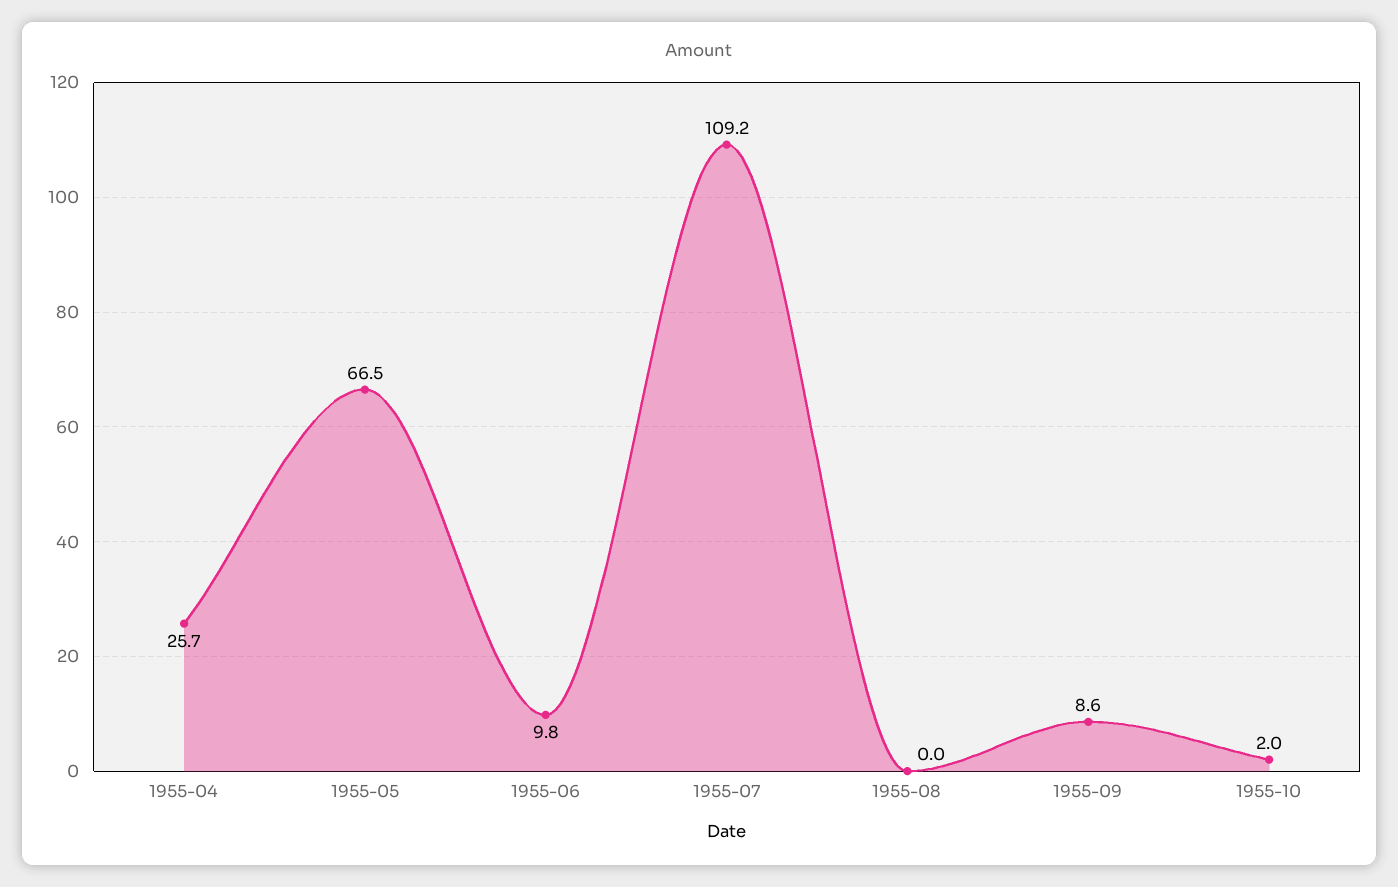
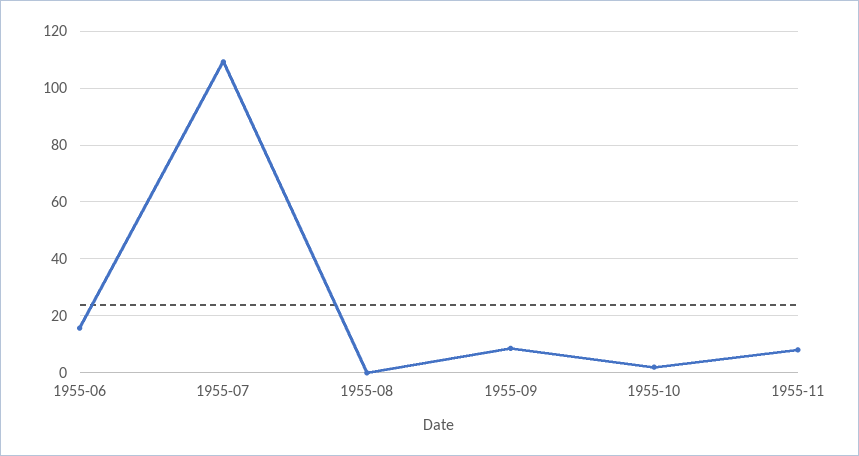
1955-04: 25.7 -> none
1955-05: 66.5 -> none
1955-06: 9.8 -> 15
1955-11: none -> 7.5

